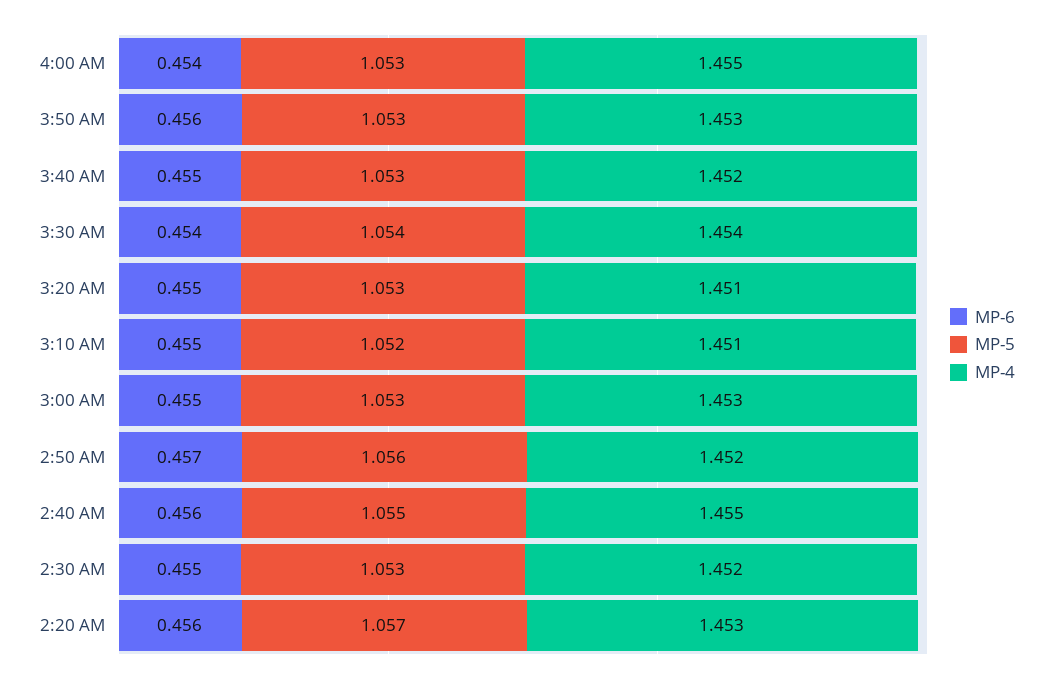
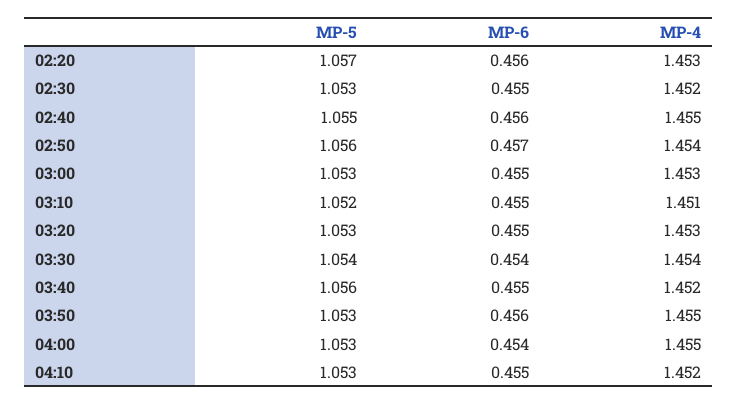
MP-4, 3:50 AM: 1.453 -> 1.455
MP-5, 3:40 AM: 1.053 -> 1.056
MP-4, 3:20 AM: 1.451 -> 1.453
MP-4, 2:50 AM: 1.452 -> 1.454
MP-5, 04:10: none -> 1.053
MP-6, 04:10: none -> 0.455
MP-4, 04:10: none -> 1.452

